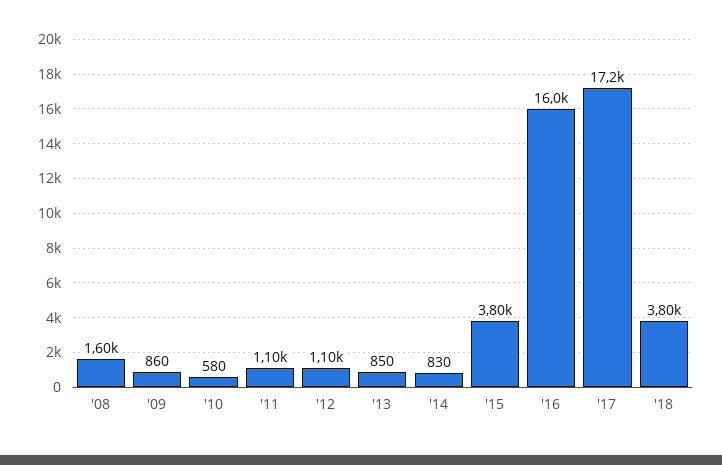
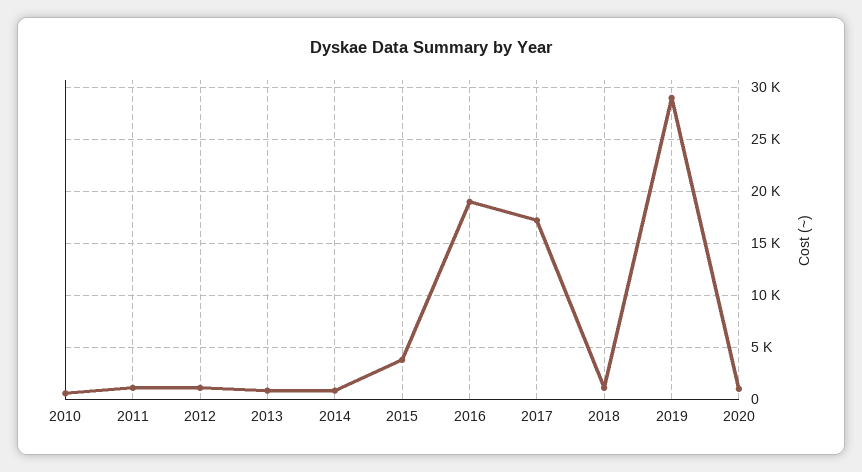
'08: 1600 -> none
'09: 860 -> none
'16: 16000 -> 19000
'18: 3800 -> 1000
2019: none -> 29000
2020: none -> 1000

